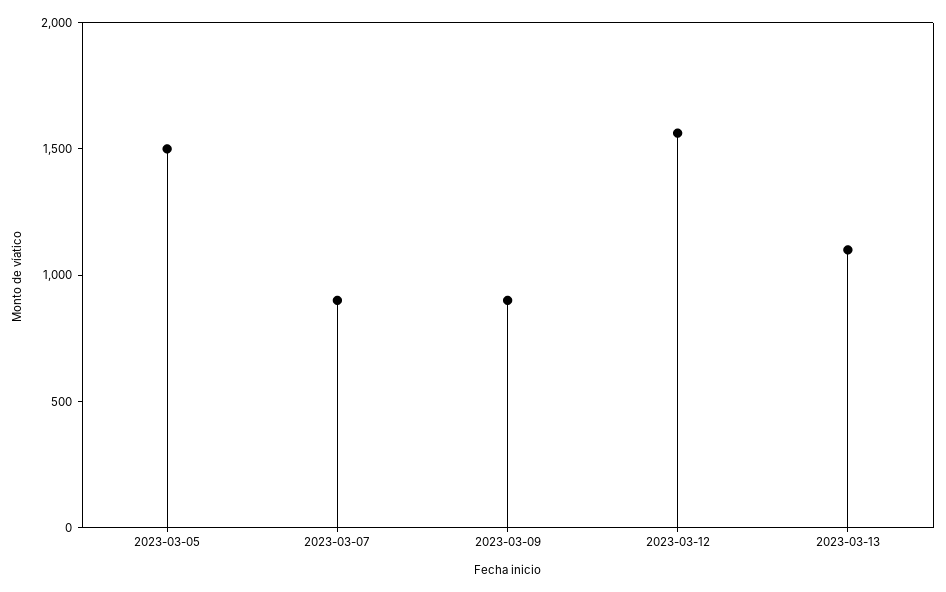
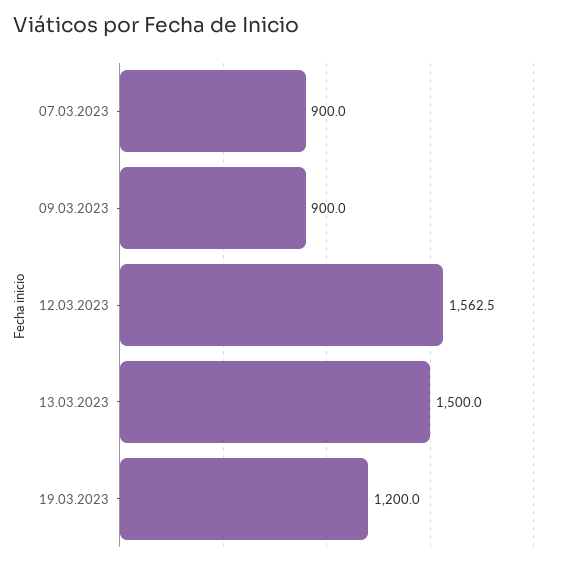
2023-03-05: 1500 -> none
2023-03-13: 1100 -> 1500
19.03.2023: none -> 1200

